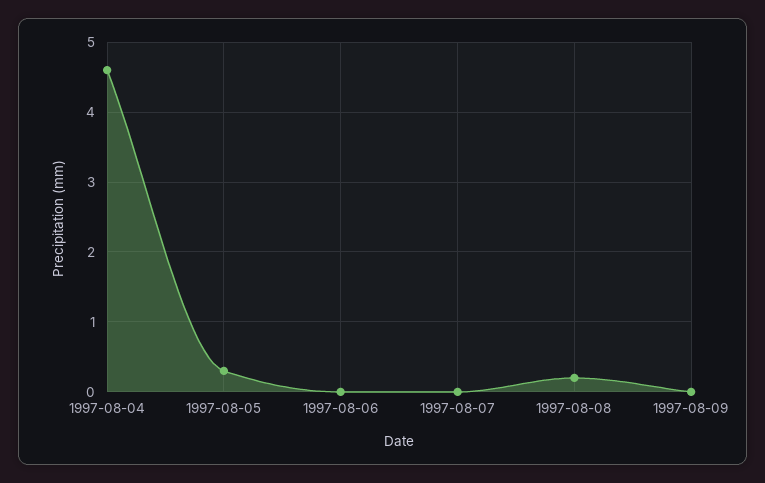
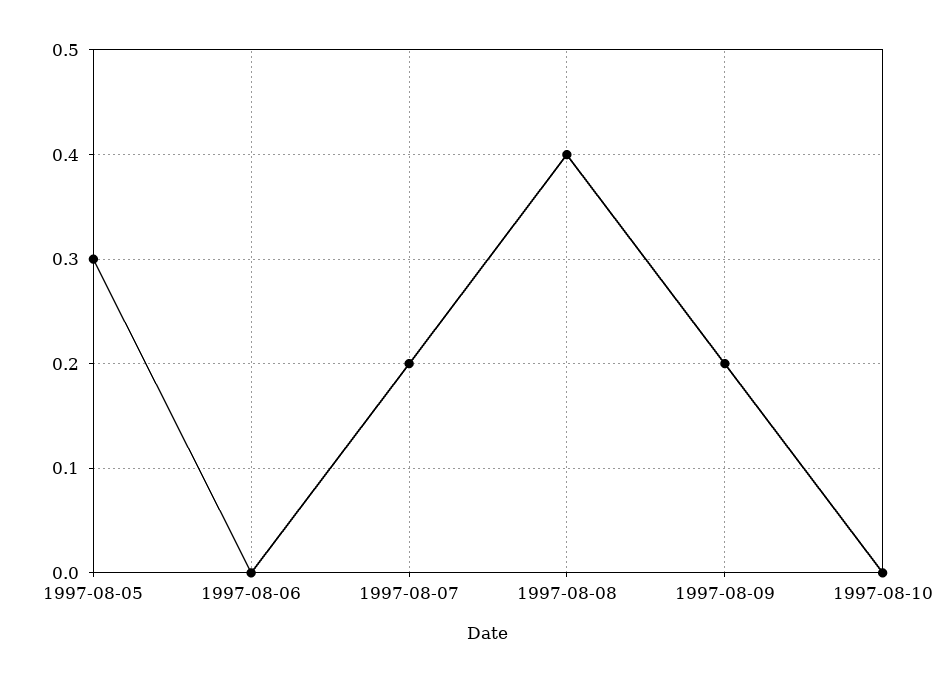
1997-08-04: 4.6 -> none
1997-08-07: 0 -> 0.2
1997-08-08: 0.2 -> 0.4
1997-08-09: 0 -> 0.2
1997-08-10: none -> 0

